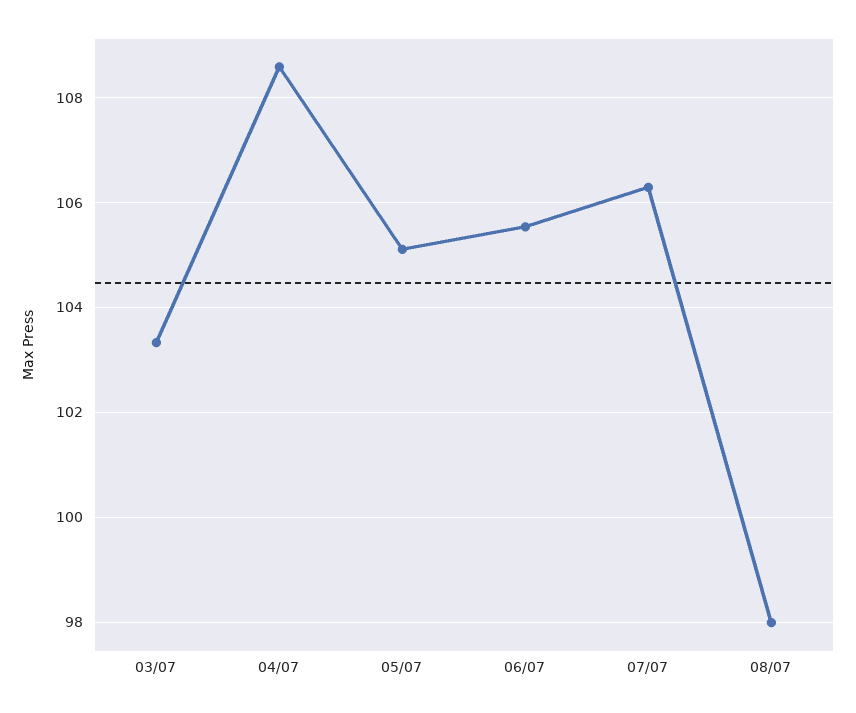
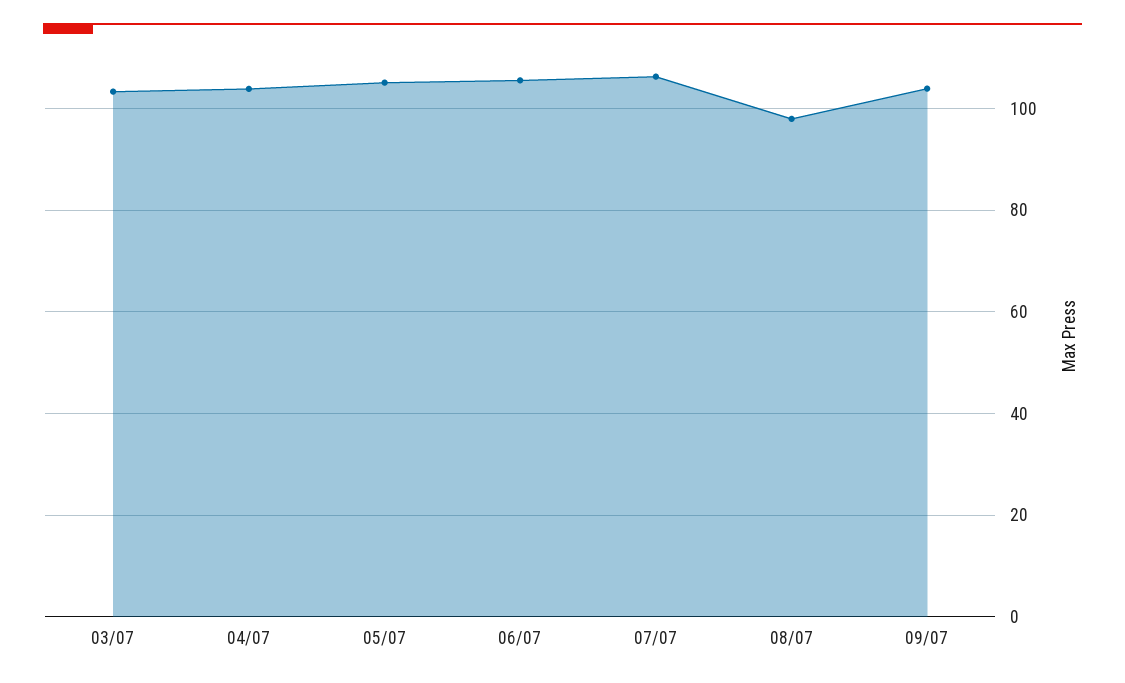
04/07: 108.6 -> 104
09/07: none -> 104

